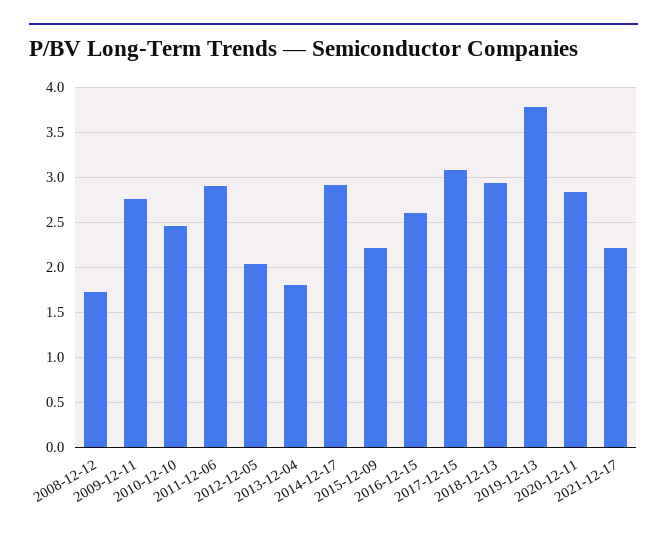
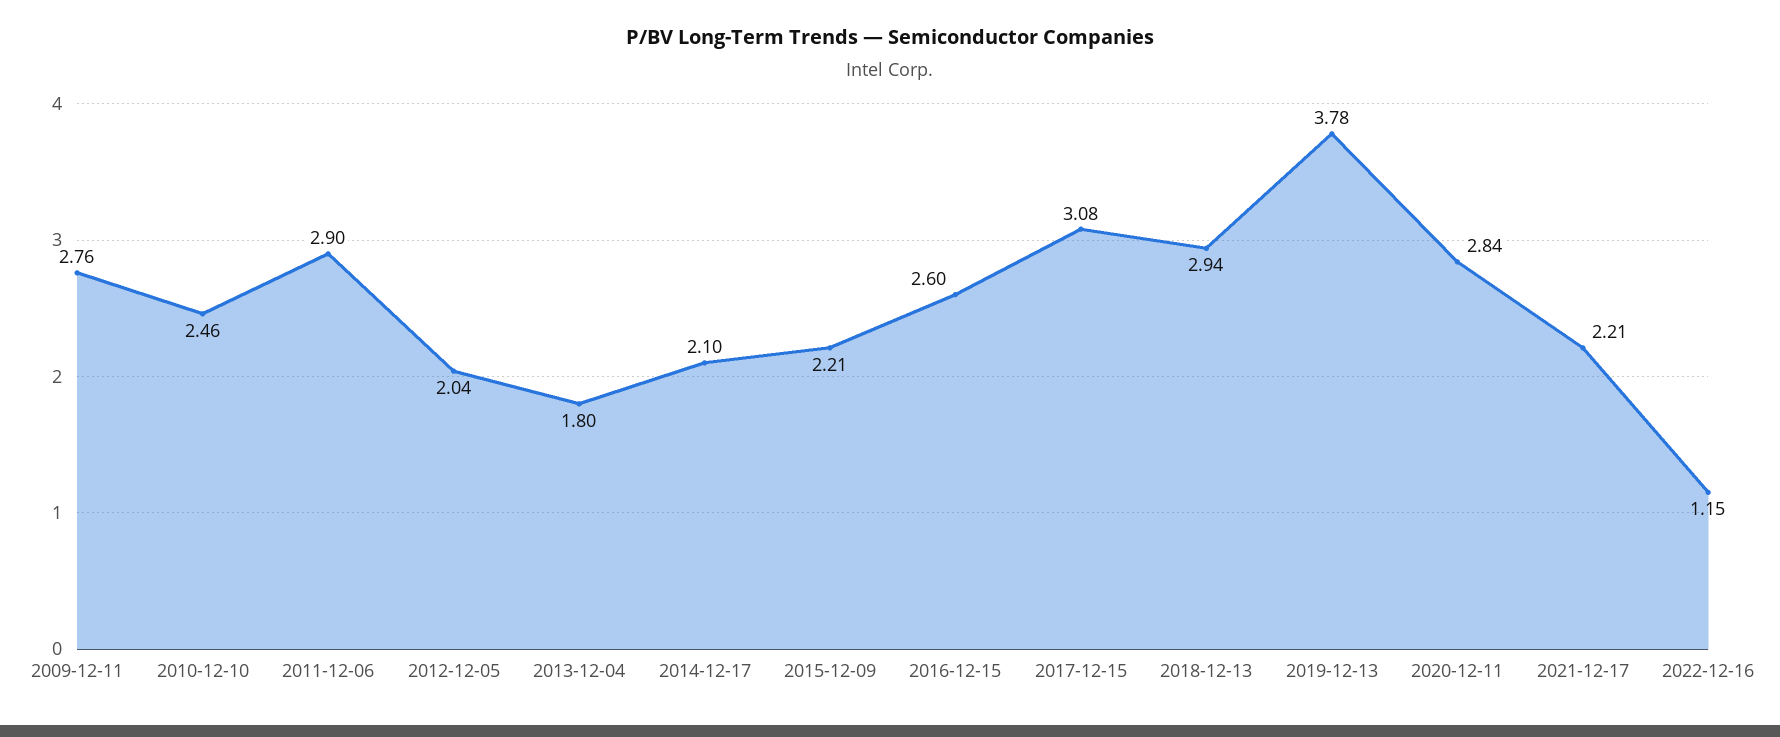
2008-12-12: 1.7 -> none
2014-12-17: 2.9 -> 2.1
2022-12-16: none -> 1.15

